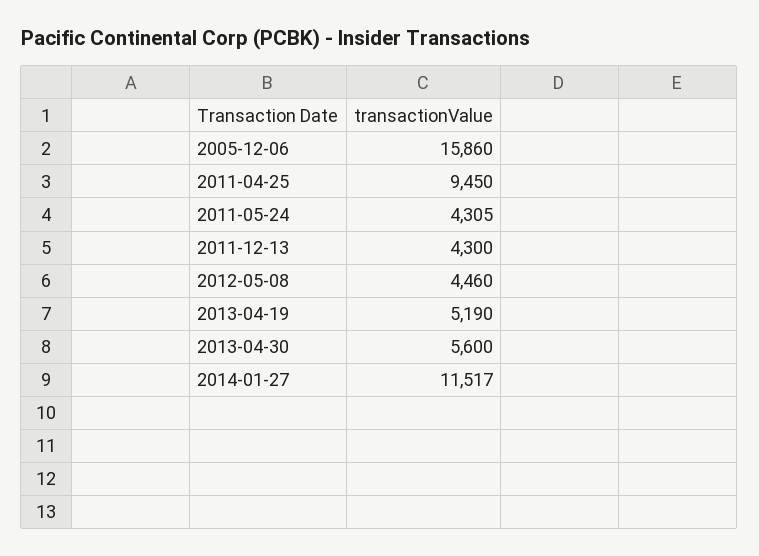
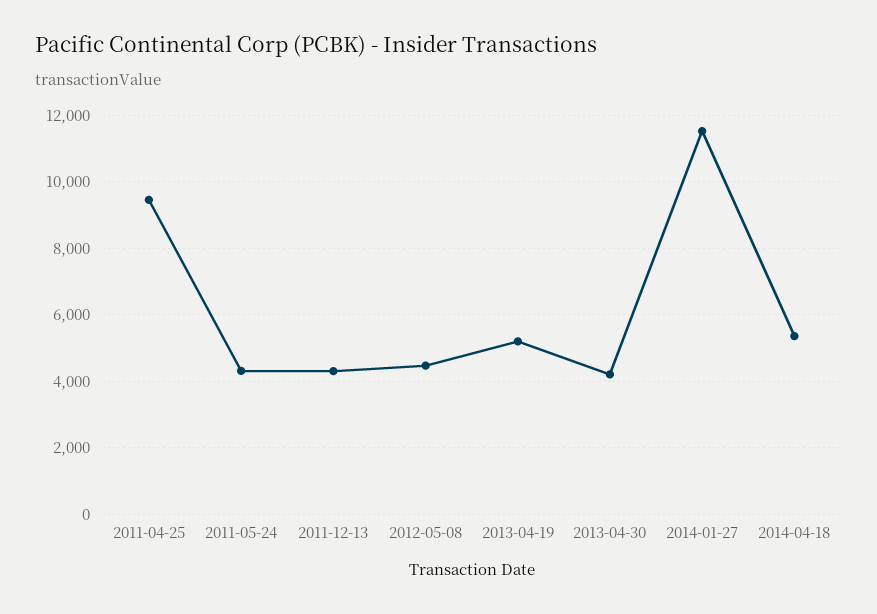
2005-12-06: 15860 -> none
2013-04-30: 5600 -> 4200
2014-04-18: none -> 5400

